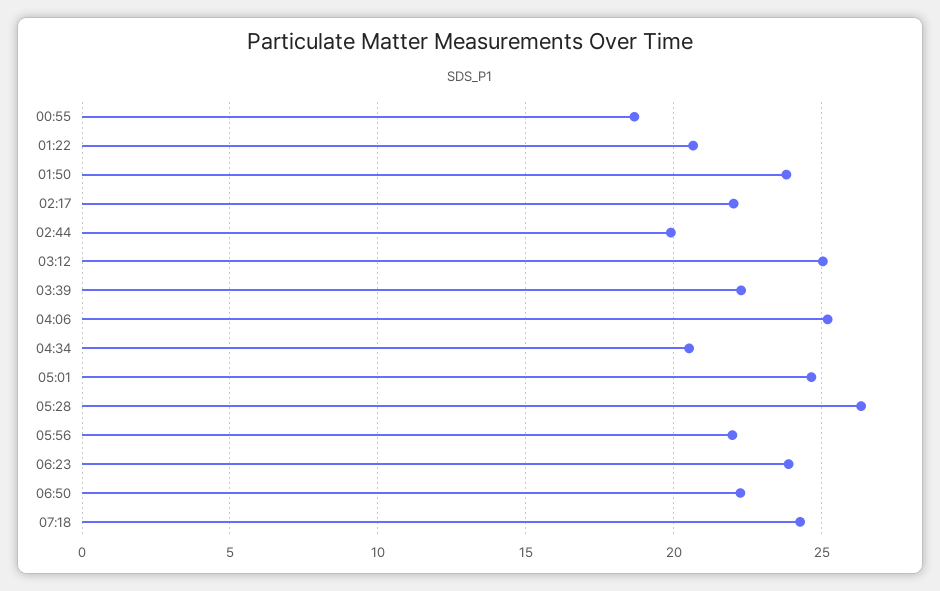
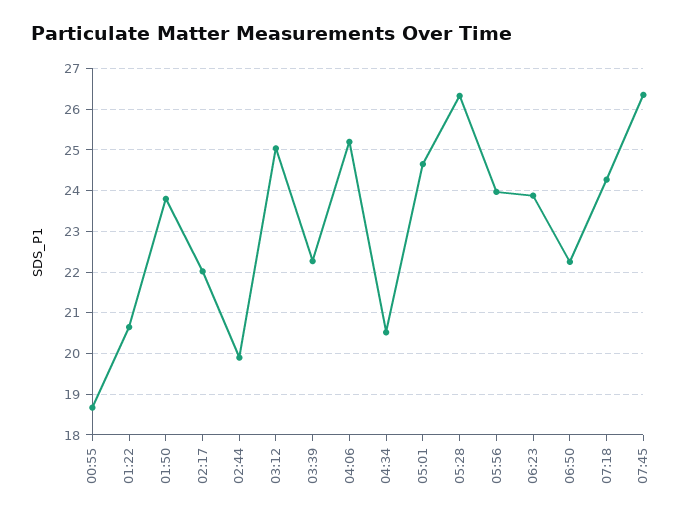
05:56: 22 -> 24
07:45: none -> 26.4

